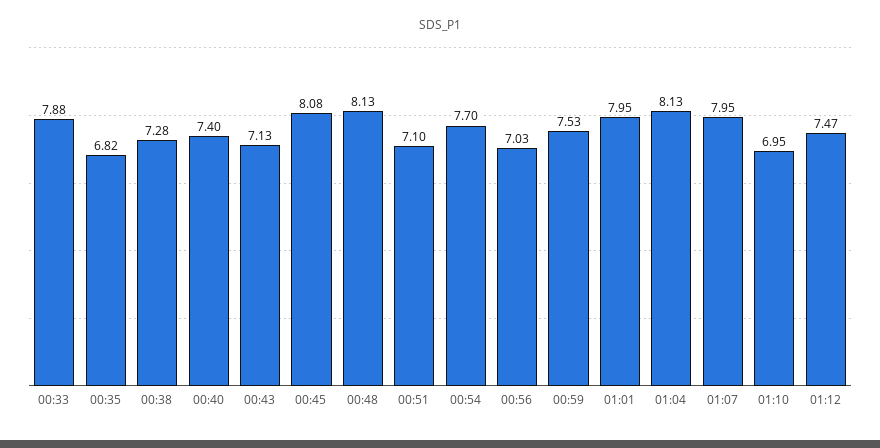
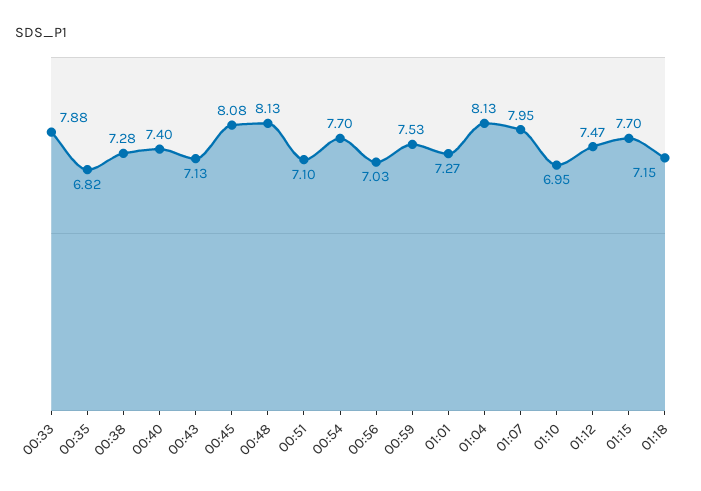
01:01: 7.95 -> 7.27
01:15: none -> 7.7
01:18: none -> 7.15

